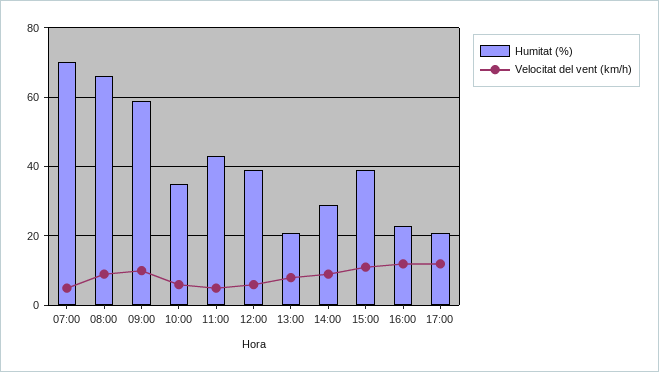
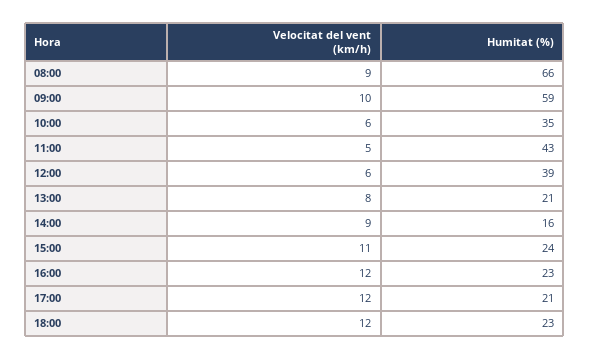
Humitat (%), 07:00: 70 -> none
Velocitat del vent (km/h), 07:00: 5 -> none
Humitat (%), 14:00: 30 -> 16
Humitat (%), 15:00: 40 -> 24
Velocitat del vent (km/h), 18:00: none -> 12
Humitat (%), 18:00: none -> 23

